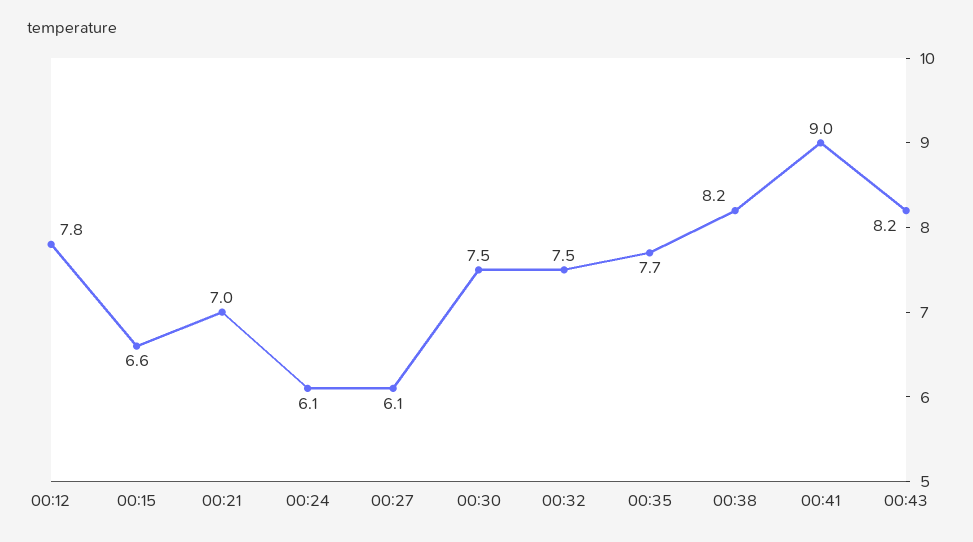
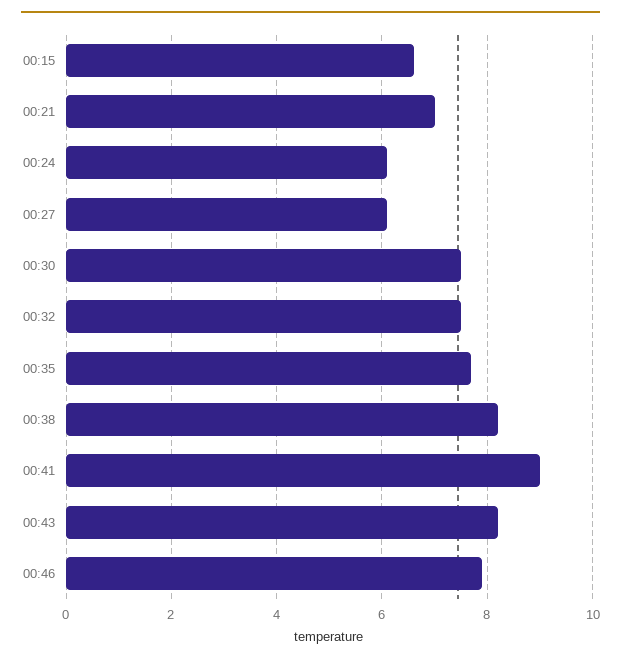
00:12: 7.8 -> none
00:46: none -> 8

